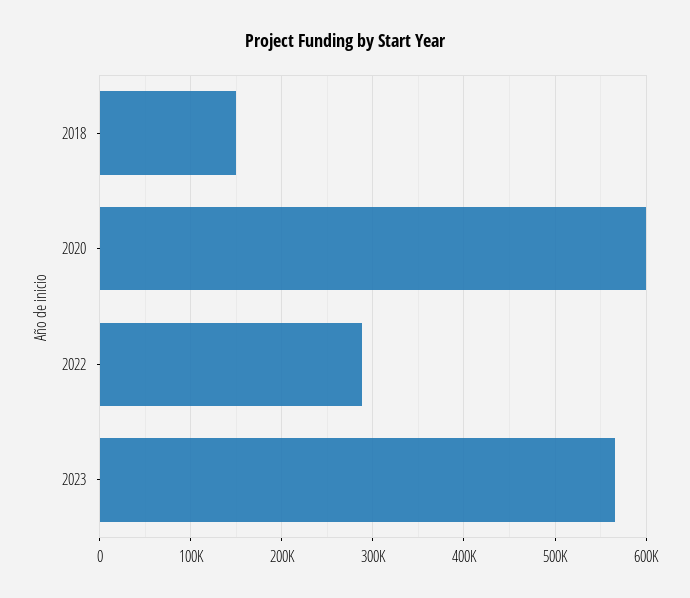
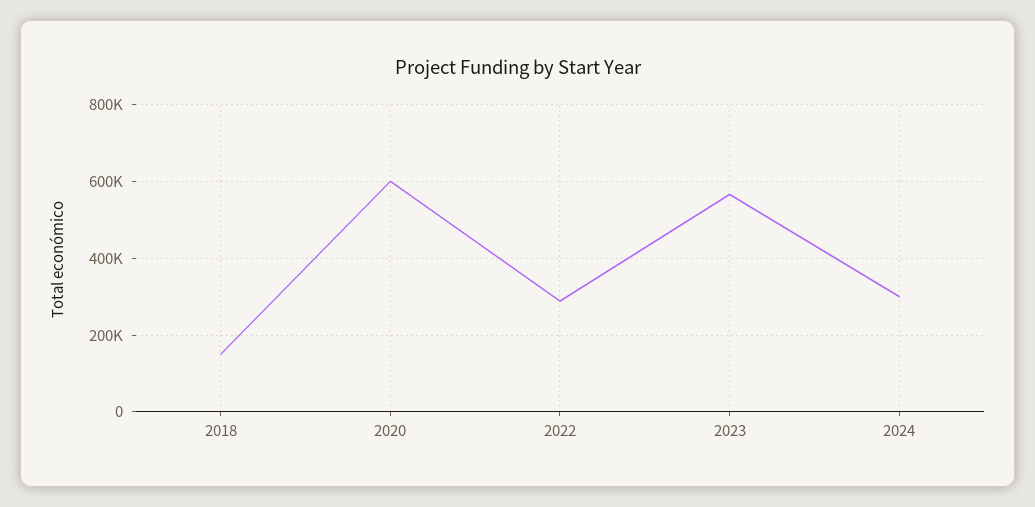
2024: none -> 300000

